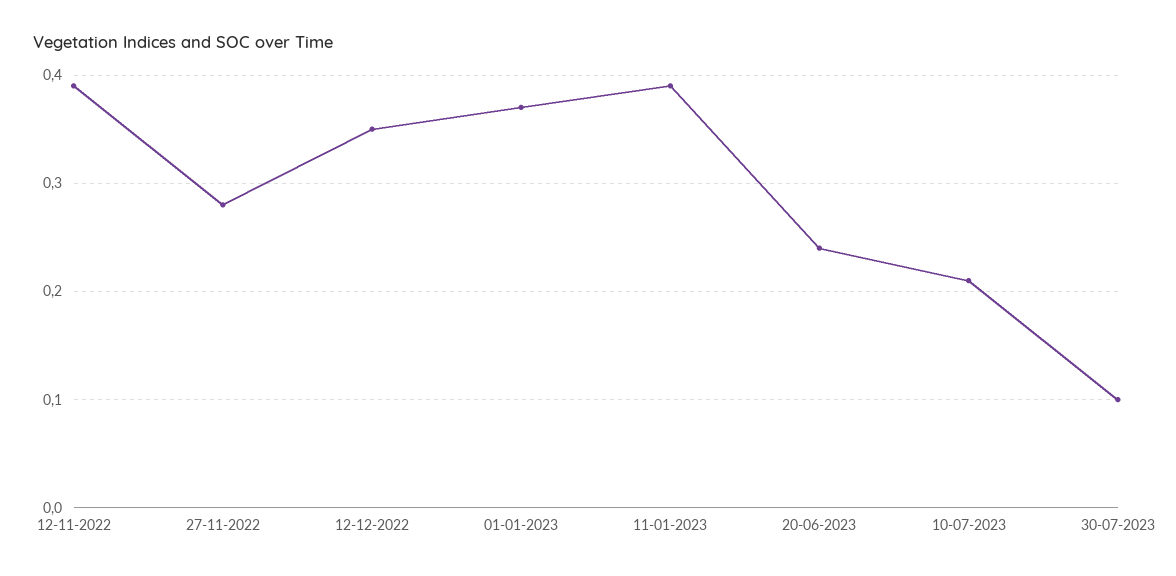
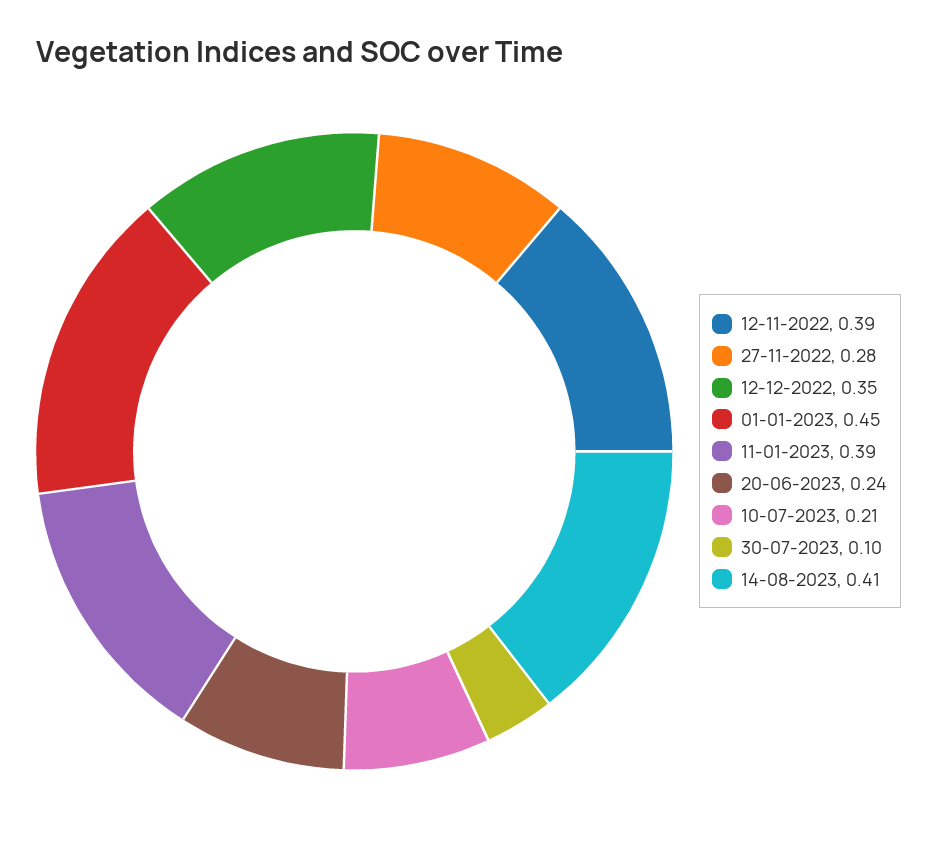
01-01-2023: 0.37 -> 0.45
14-08-2023: none -> 0.41

